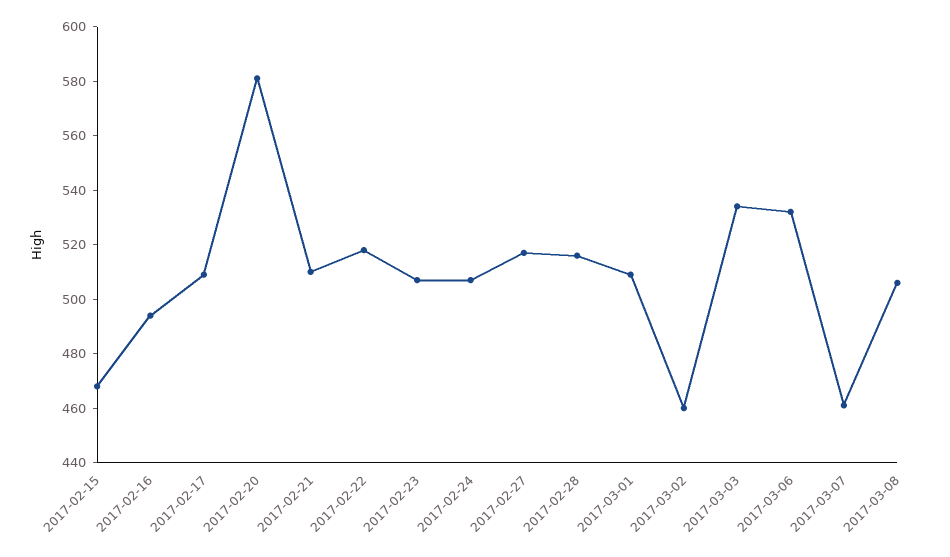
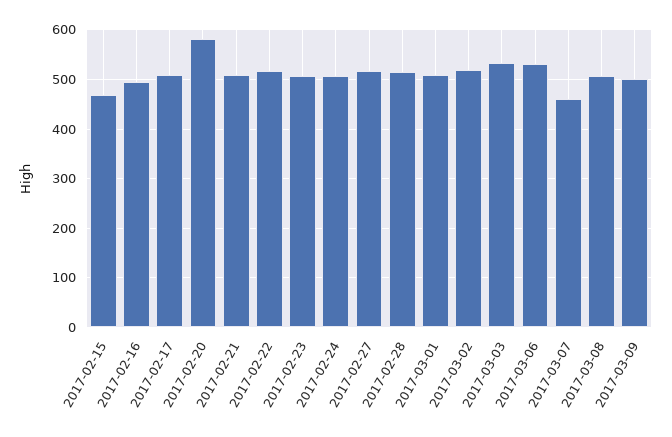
2017-03-02: 460 -> 520
2017-03-09: none -> 500

